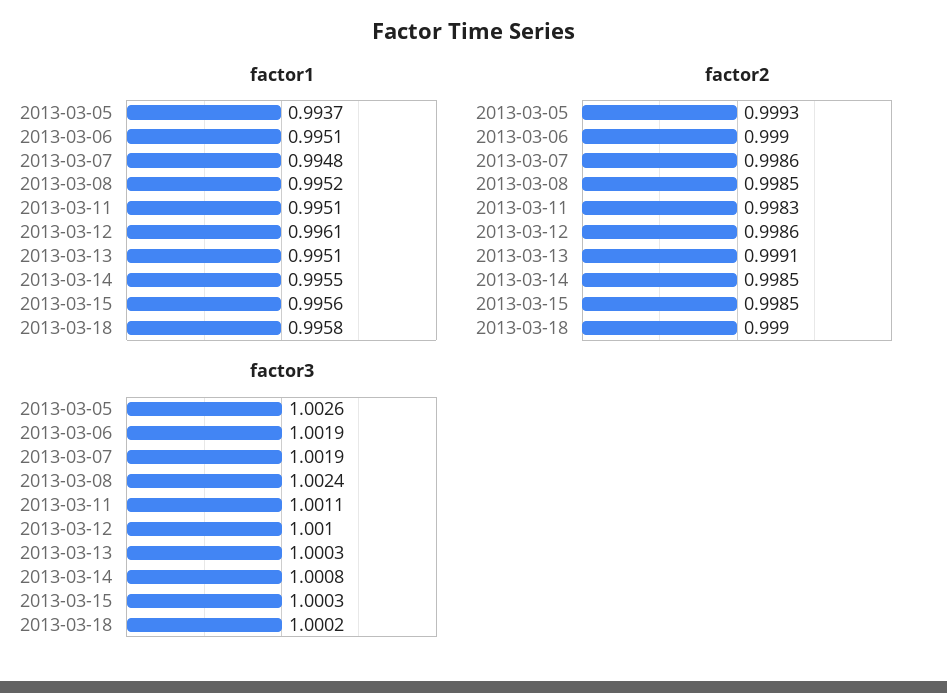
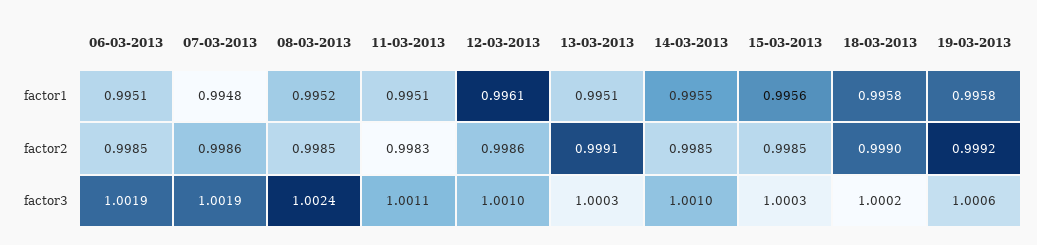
factor1, 2013-03-05: 0.9937 -> none
factor2, 2013-03-05: 0.9993 -> none
factor2, 2013-03-06: 0.999 -> 0.9985
factor3, 2013-03-05: 1.0026 -> none
factor3, 2013-03-14: 1.0008 -> 1.001
factor1, 19-03-2013: none -> 0.9958
factor2, 19-03-2013: none -> 0.9992
factor3, 19-03-2013: none -> 1.0006

